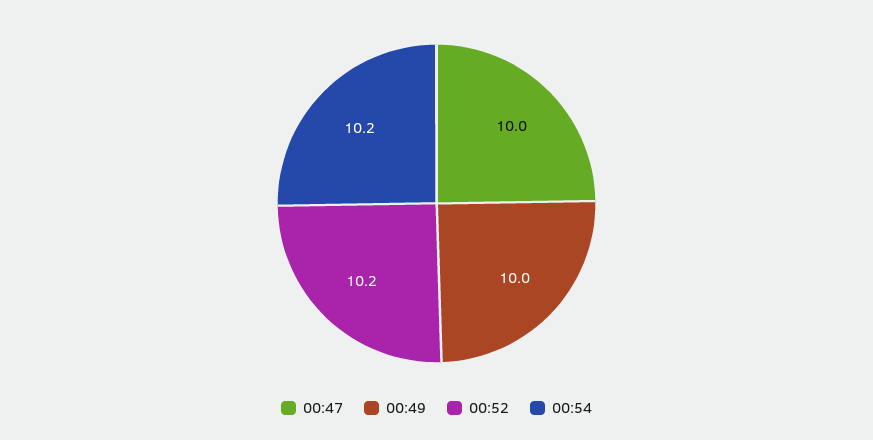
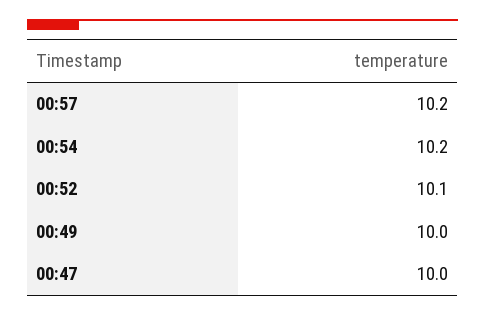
00:52: 10.2 -> 10.1
00:57: none -> 10.2

